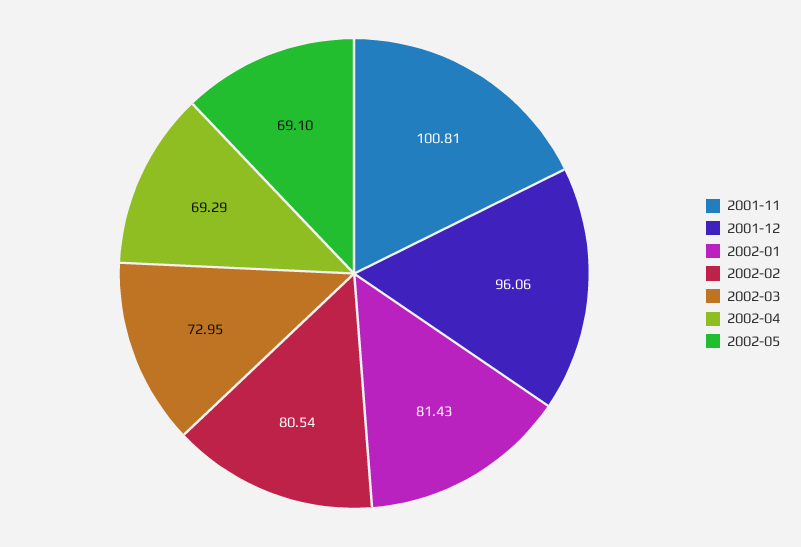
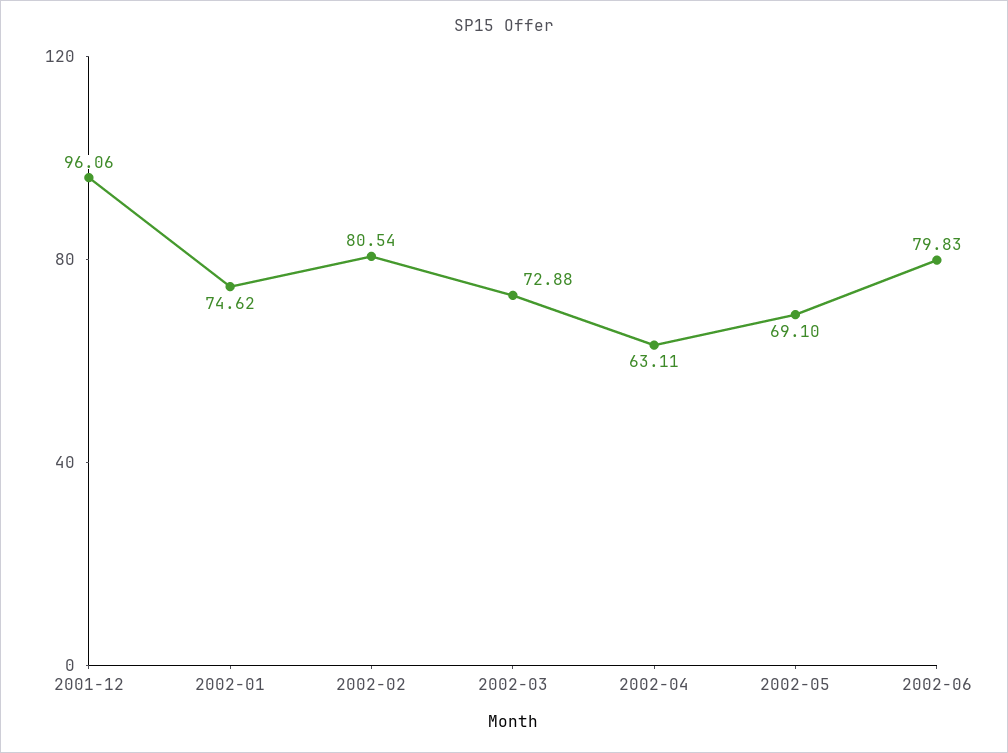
2001-11: 100.81 -> none
2002-01: 81.43 -> 74.62
2002-03: 72.95 -> 72.88
2002-04: 69.29 -> 63.11
2002-06: none -> 79.83

